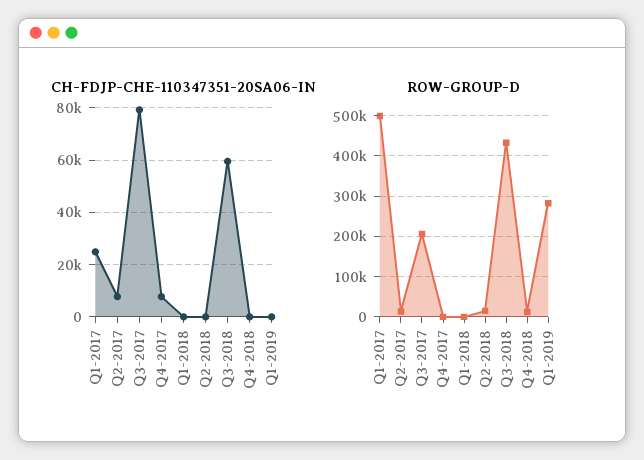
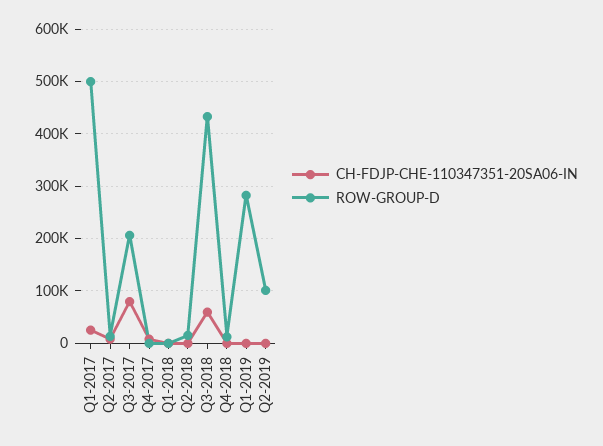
CH-FDJP-CHE-110347351-20SA06-IN, Q2-2019: none -> 0
ROW-GROUP-D, Q2-2019: none -> 100000

